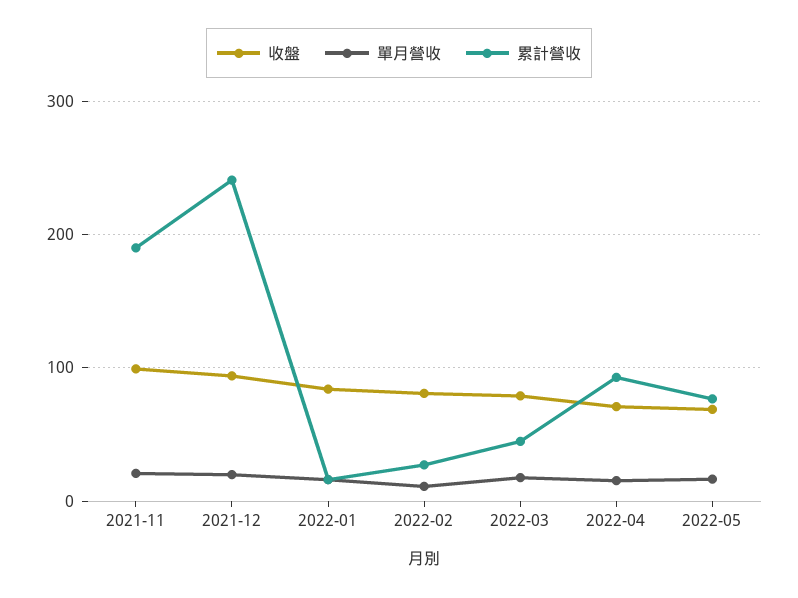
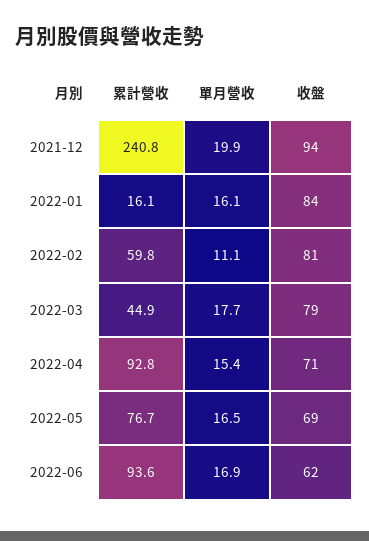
收盤, 2021-11: 100 -> none
單月營收, 2021-11: 20 -> none
累計營收, 2021-11: 190 -> none
累計營收, 2022-02: 30 -> 59.8
累計營收, 2022-06: none -> 93.6
單月營收, 2022-06: none -> 16.9
收盤, 2022-06: none -> 62

